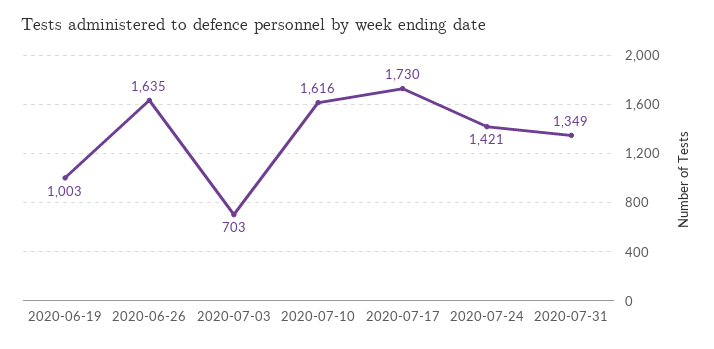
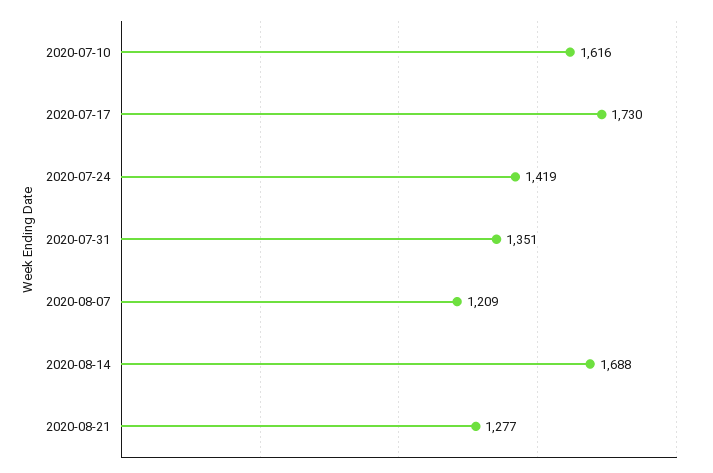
2020-06-19: 1003 -> none
2020-06-26: 1635 -> none
2020-07-03: 703 -> none
2020-07-24: 1421 -> 1419
2020-07-31: 1349 -> 1351
2020-08-07: none -> 1209
2020-08-14: none -> 1688
2020-08-21: none -> 1277

